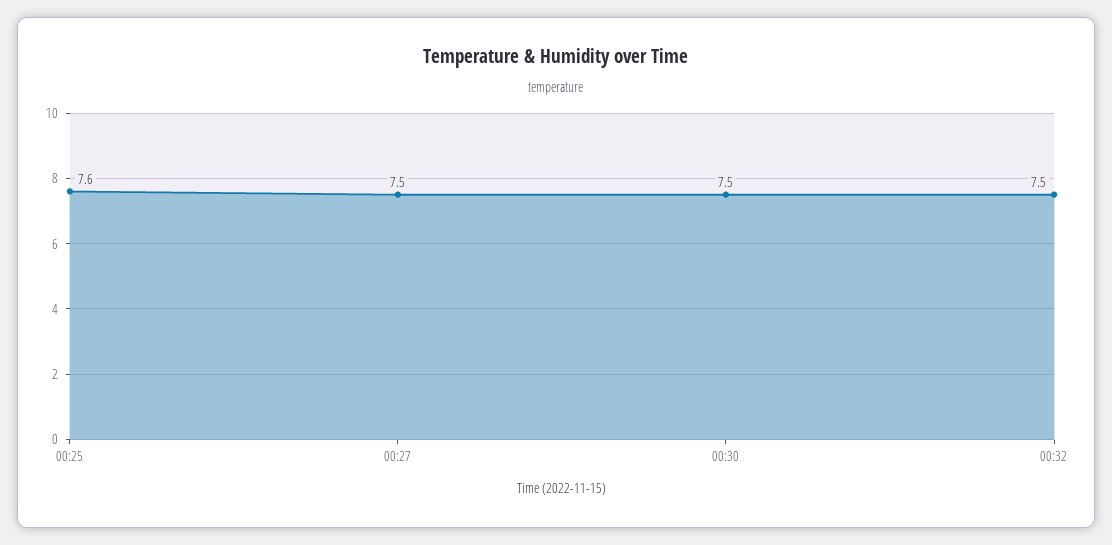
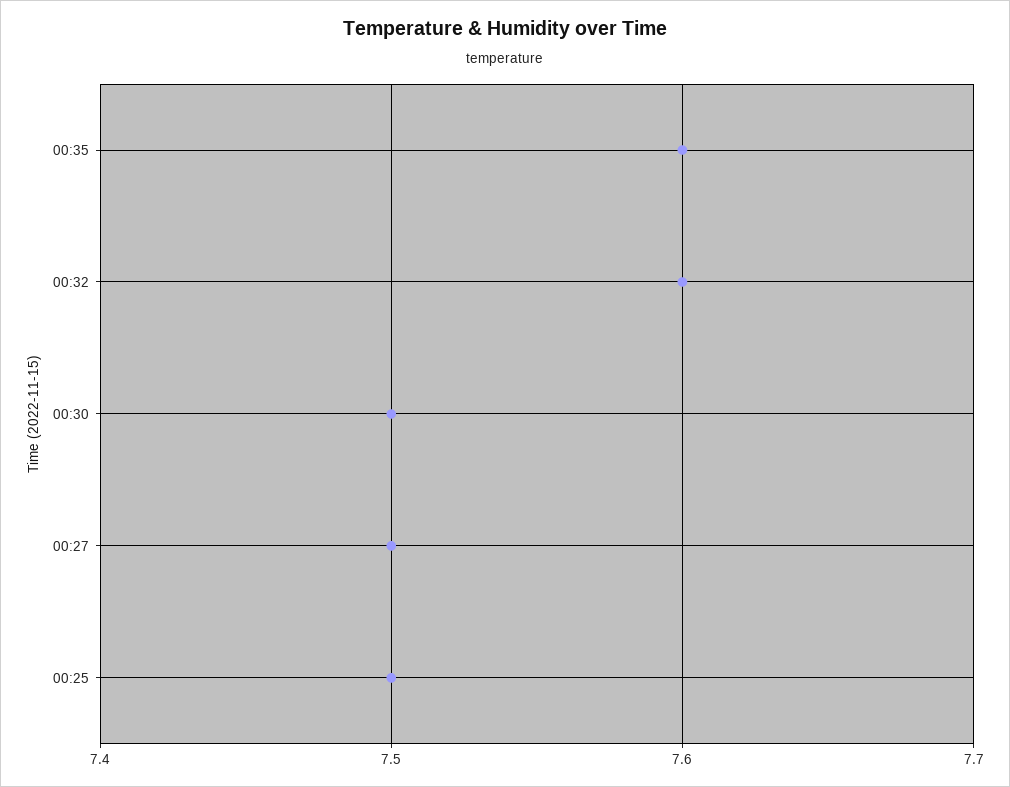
00:25: 7.6 -> 7.5
00:32: 7.5 -> 7.6
00:35: none -> 7.6

